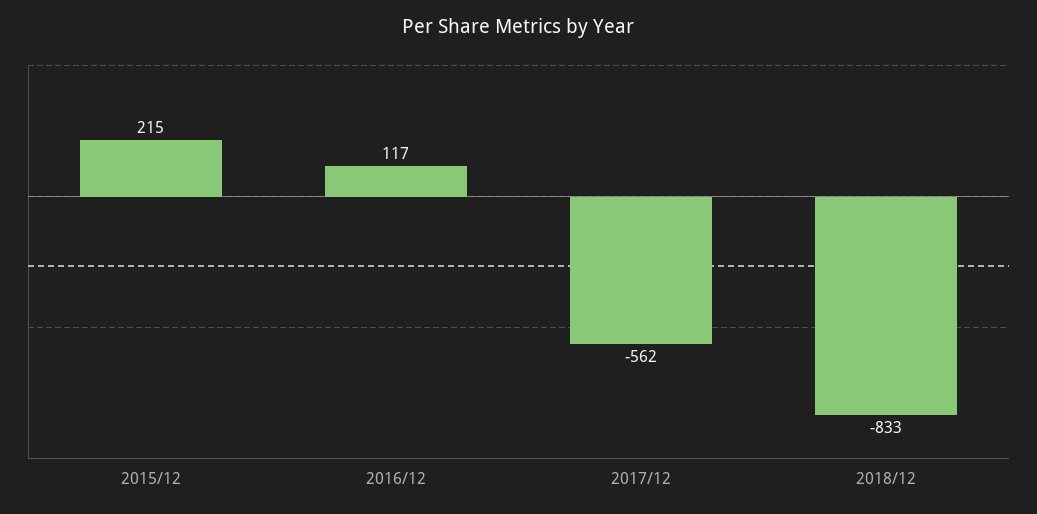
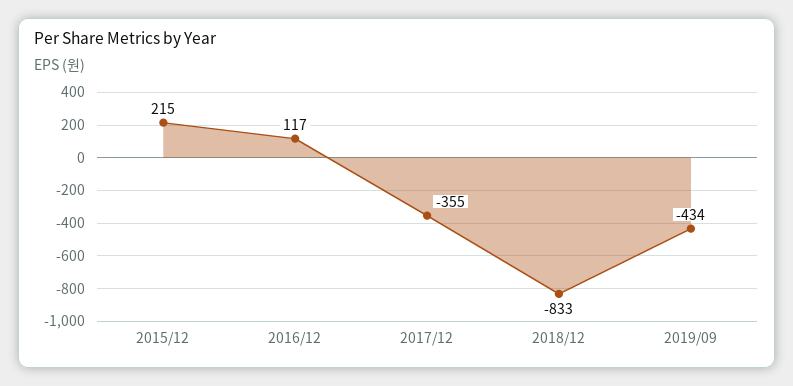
2017/12: -562 -> -355
2019/09: none -> -434

